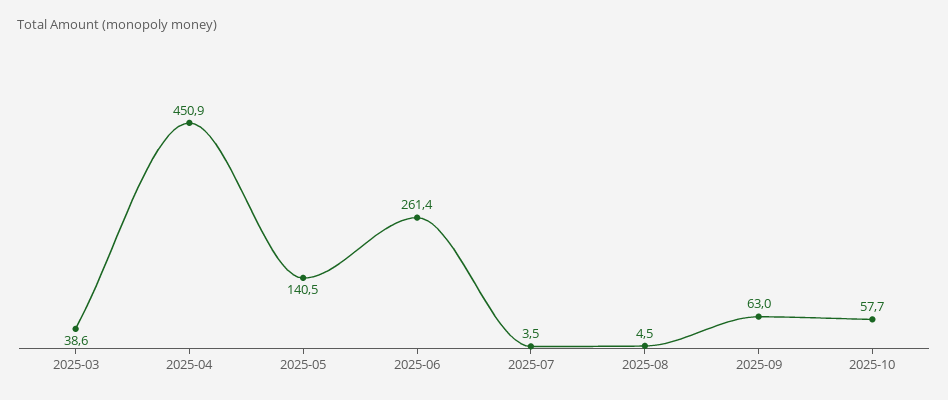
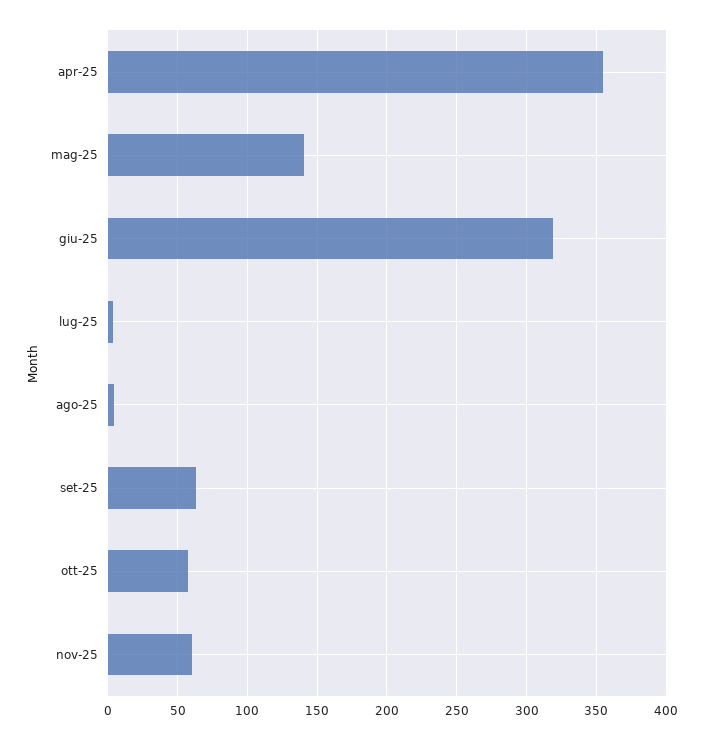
2025-03: 38.6 -> none
2025-04: 450.9 -> 355
2025-06: 261.4 -> 320
nov-25: none -> 60

